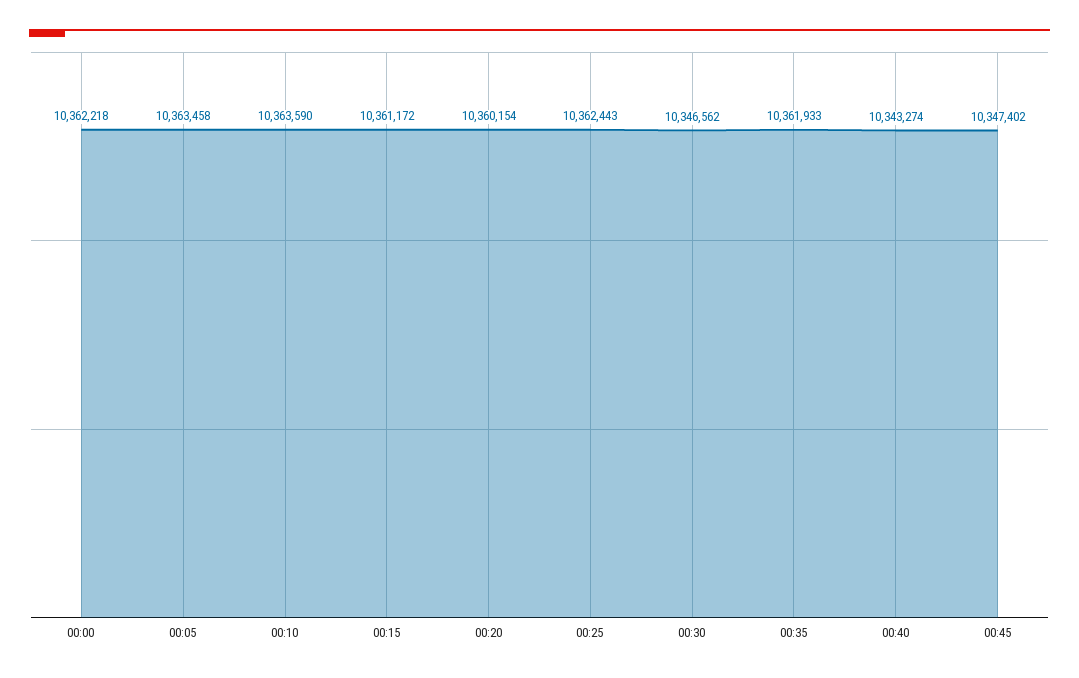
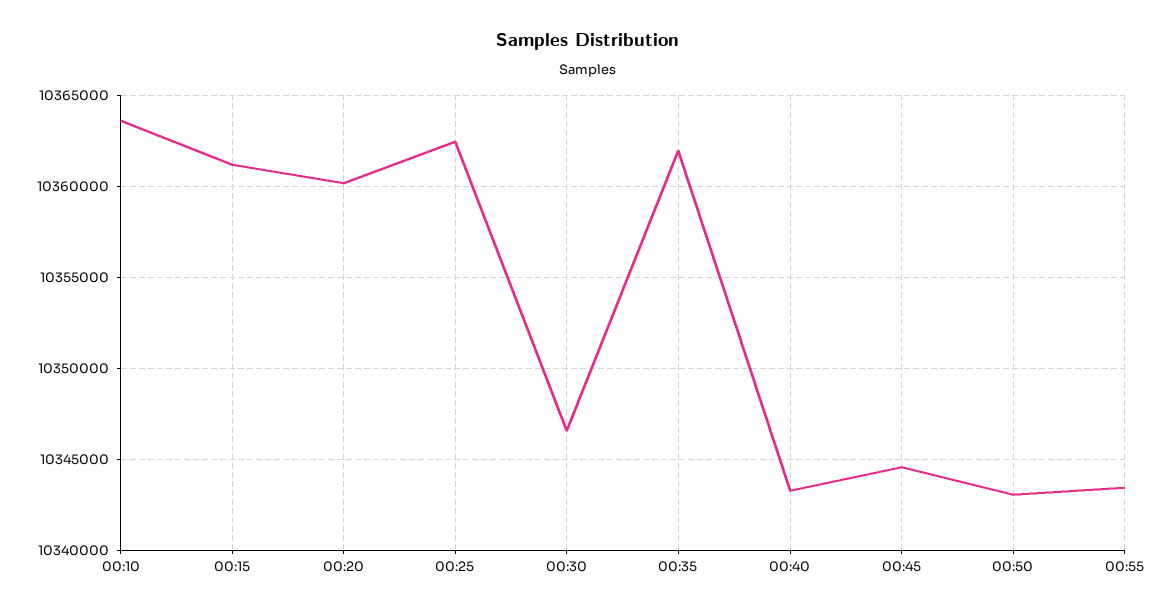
00:00: 10362218 -> none
00:05: 10363458 -> none
00:45: 10347402 -> 10344500
00:50: none -> 10343000
00:55: none -> 10343500

